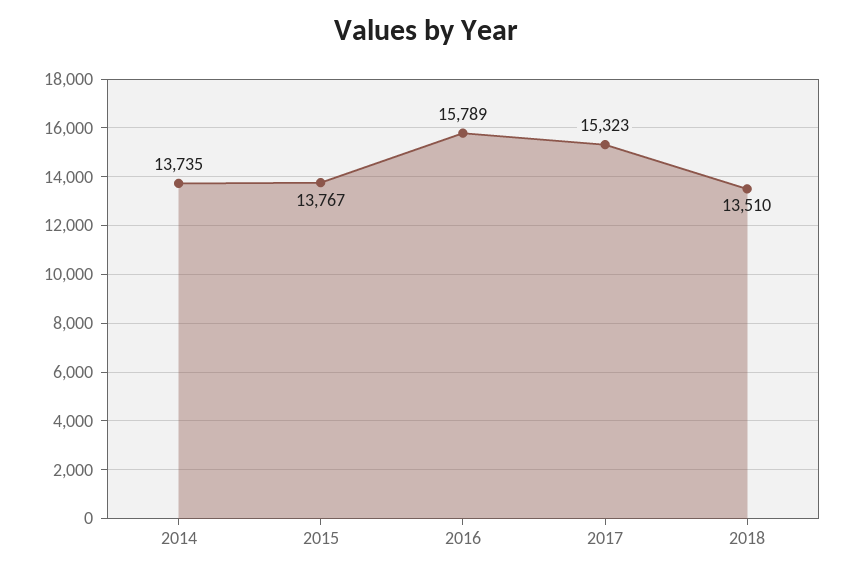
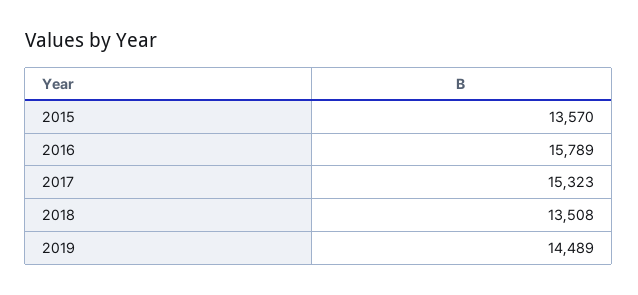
2014: 13735 -> none
2015: 13767 -> 13570
2018: 13510 -> 13508
2019: none -> 14489

